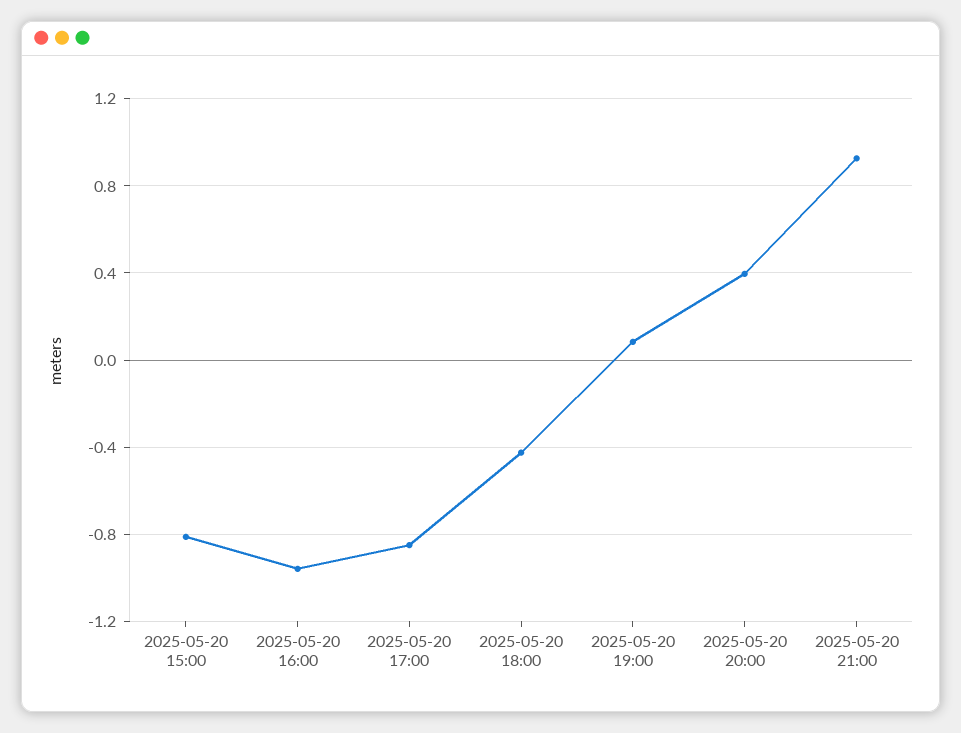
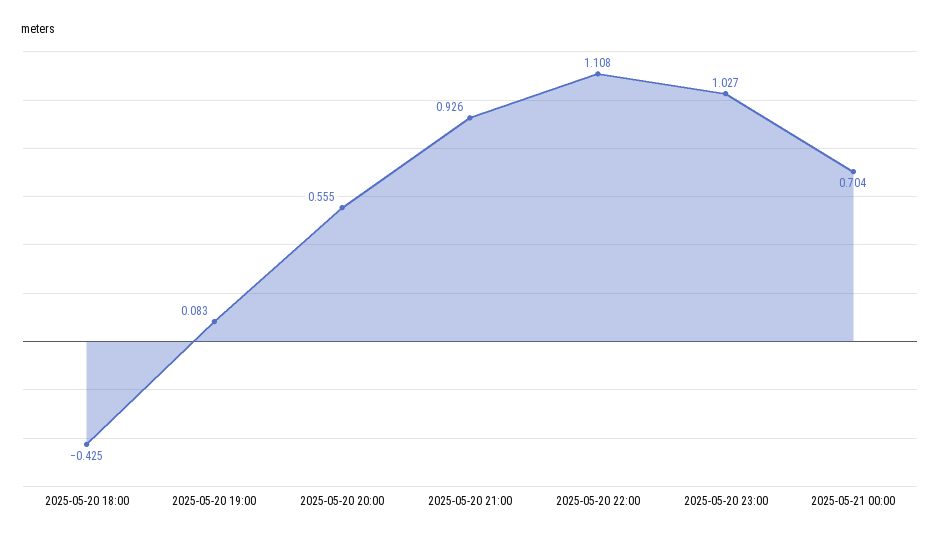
2025-05-20 15:00: -0.8 -> none
2025-05-20 16:00: -0.95 -> none
2025-05-20 17:00: -0.85 -> none
2025-05-20 20:00: 0.4 -> 0.555
2025-05-20 22:00: none -> 1.108
2025-05-20 23:00: none -> 1.027
2025-05-21 00:00: none -> 0.704

